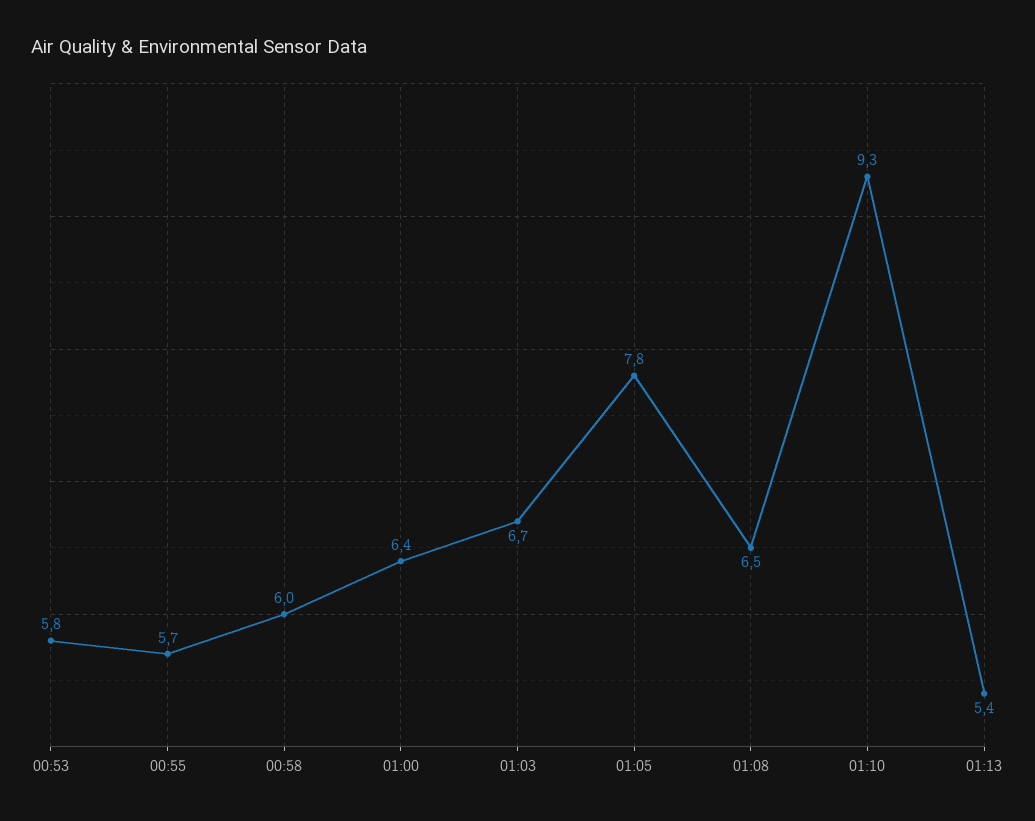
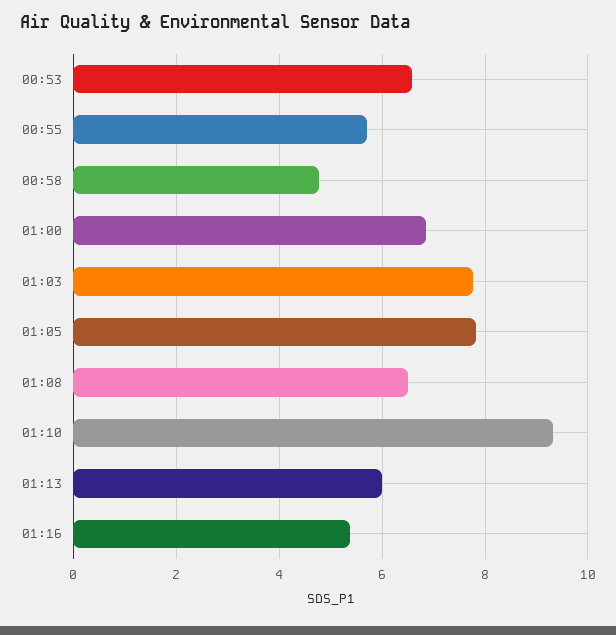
00:53: 5.8 -> 6.6
00:58: 6 -> 4.8
01:00: 6.4 -> 6.8
01:03: 6.7 -> 7.8
01:13: 5.4 -> 6
01:16: none -> 5.4

